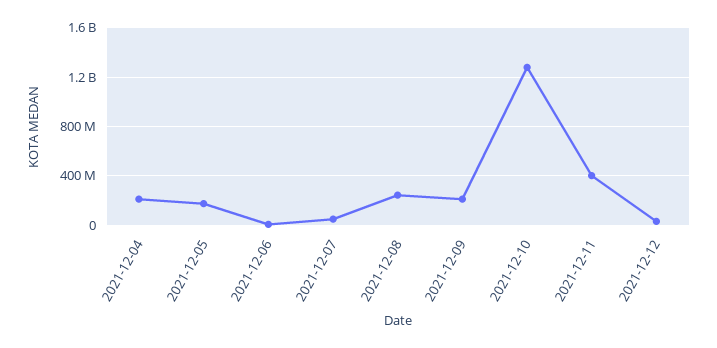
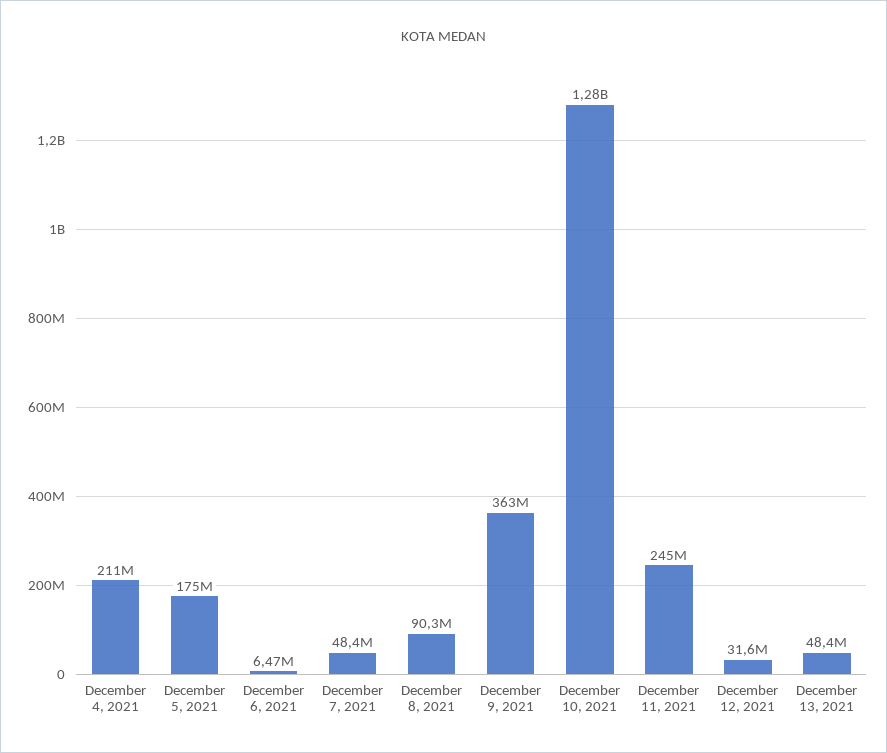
2021-12-08: 250000000 -> 90300000
2021-12-09: 200000000 -> 363000000
2021-12-11: 400000000 -> 245000000
December 13, 2021: none -> 48400000

